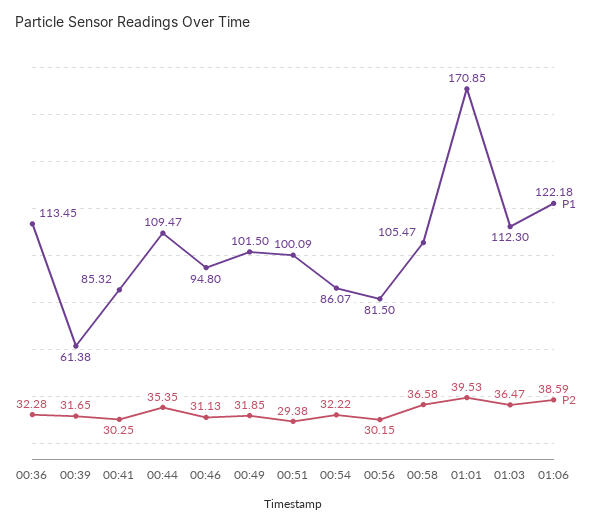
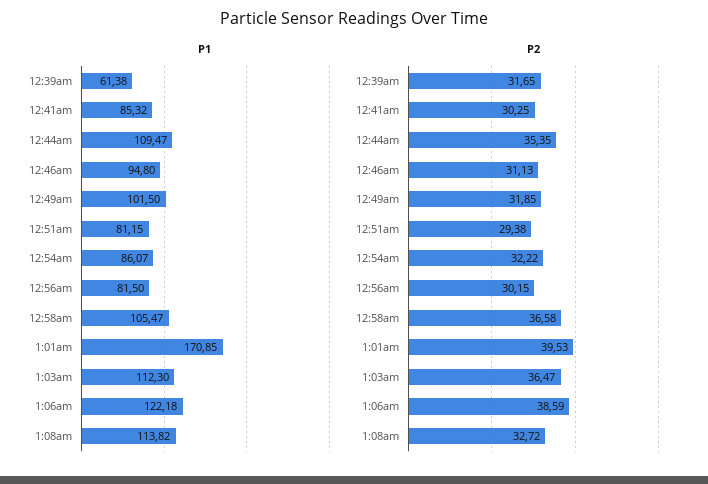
P1, 00:36: 113.45 -> none
P2, 00:36: 32.28 -> none
P1, 00:51: 100.09 -> 81.15
P1, 1:08am: none -> 113.82
P2, 1:08am: none -> 32.72

